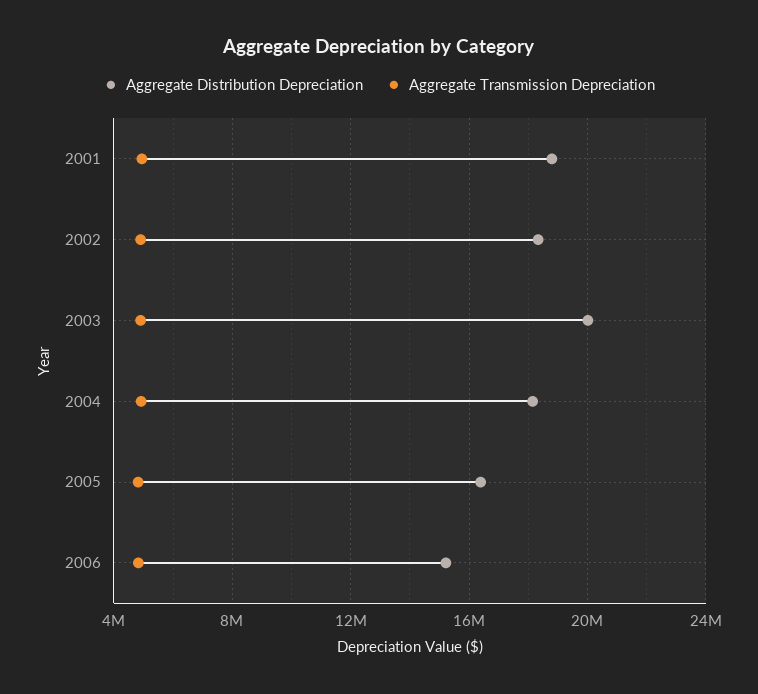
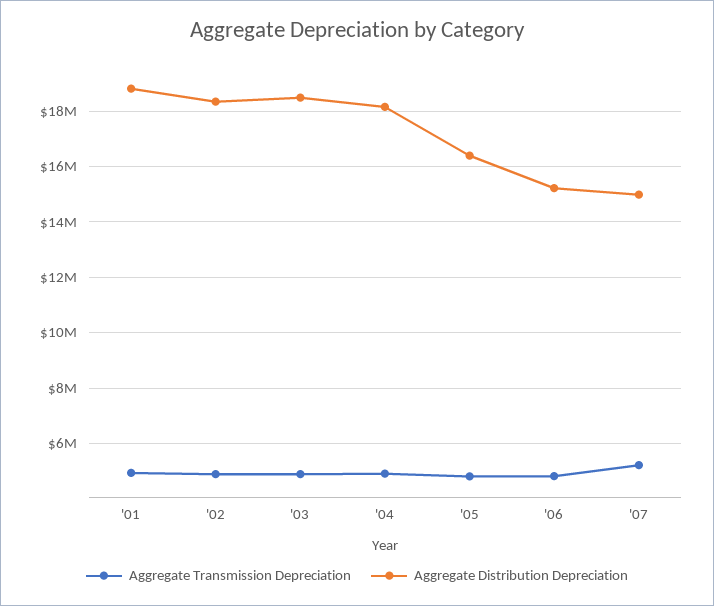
Aggregate Distribution Depreciation, 2003: 20000000 -> 18500000
Aggregate Transmission Depreciation, '07: none -> 5250000
Aggregate Distribution Depreciation, '07: none -> 15000000

